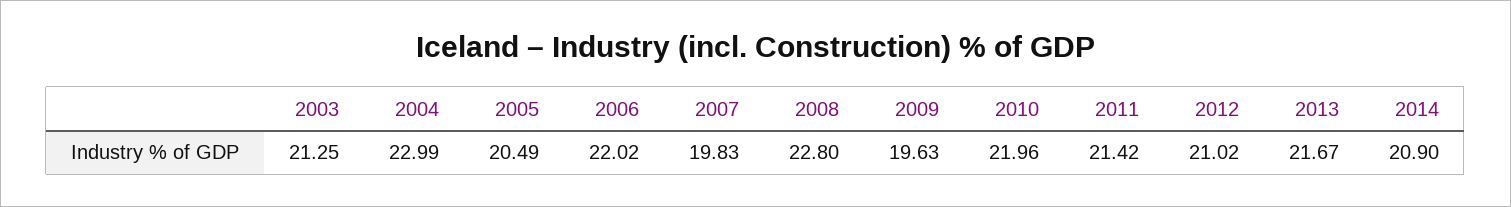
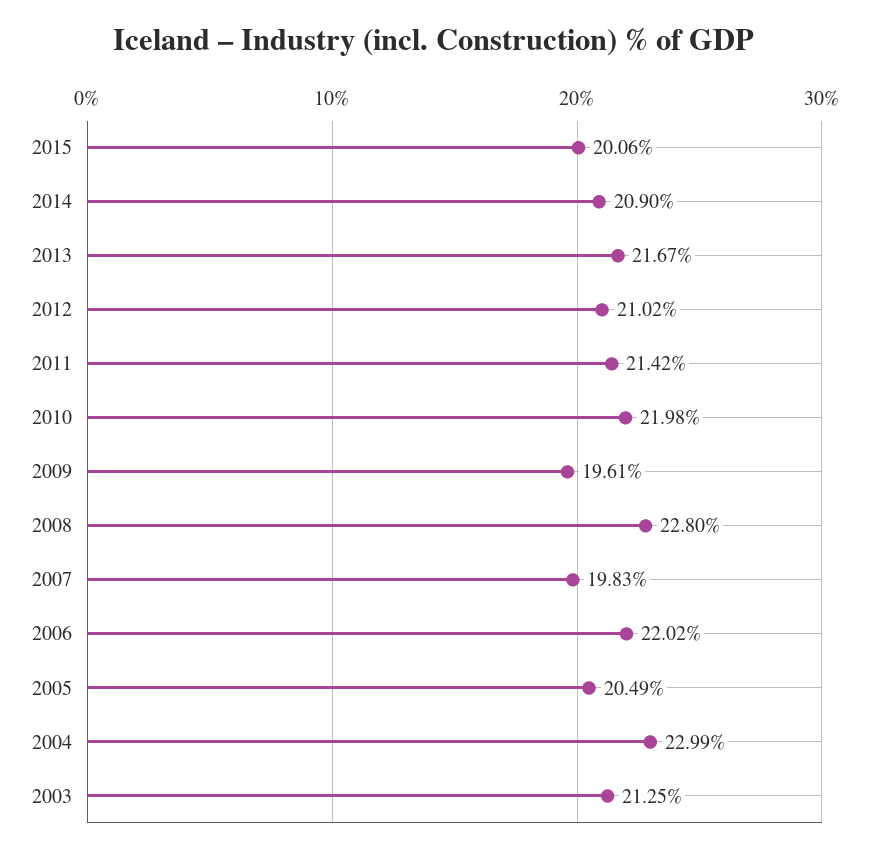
2009: 19.63 -> 19.61
2010: 21.96 -> 21.98
2015: none -> 20.06

